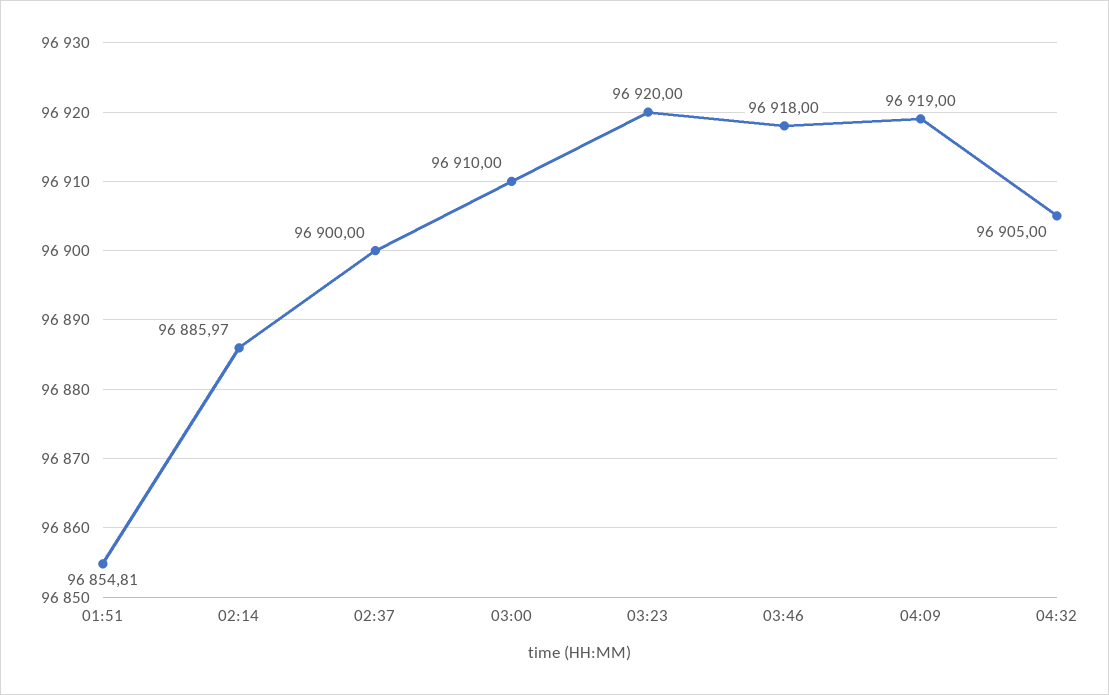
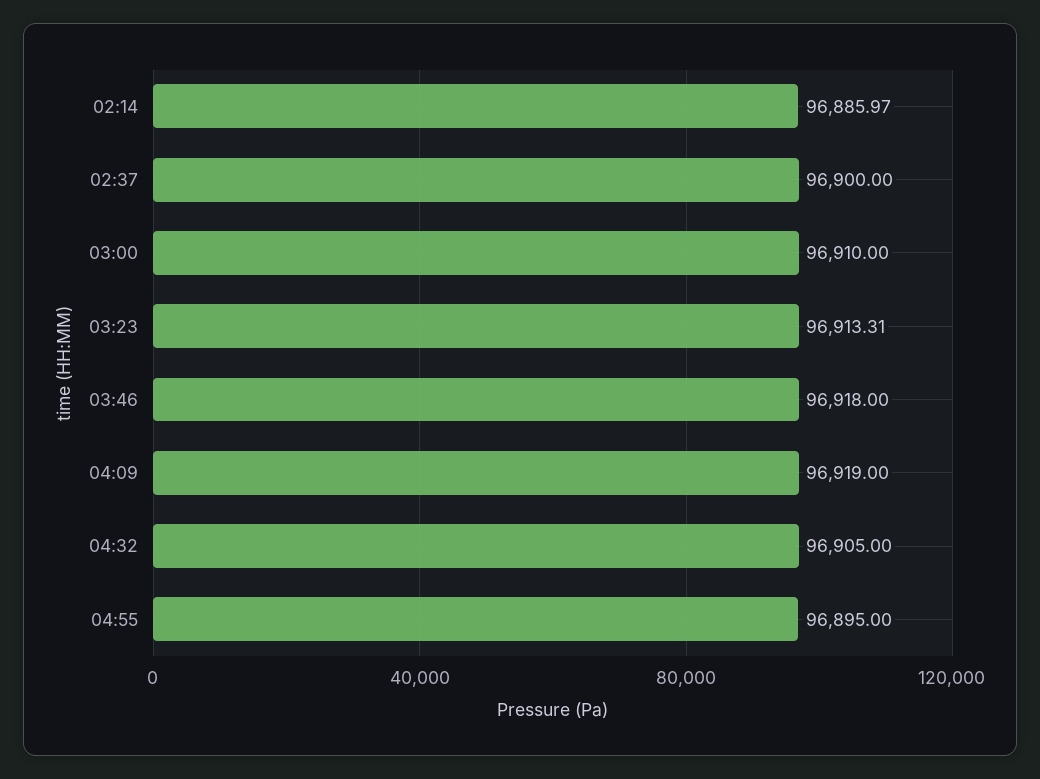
01:51: 96854.81 -> none
03:23: 96920 -> 96913.31
04:55: none -> 96895

